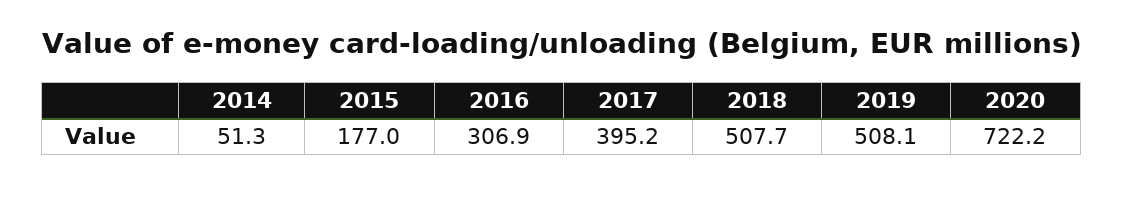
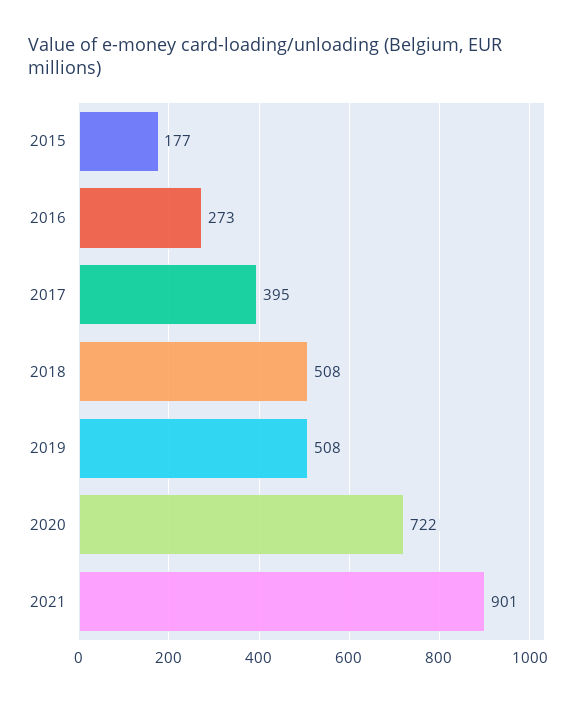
2014: 51.3 -> none
2016: 306.9 -> 273
2021: none -> 901

